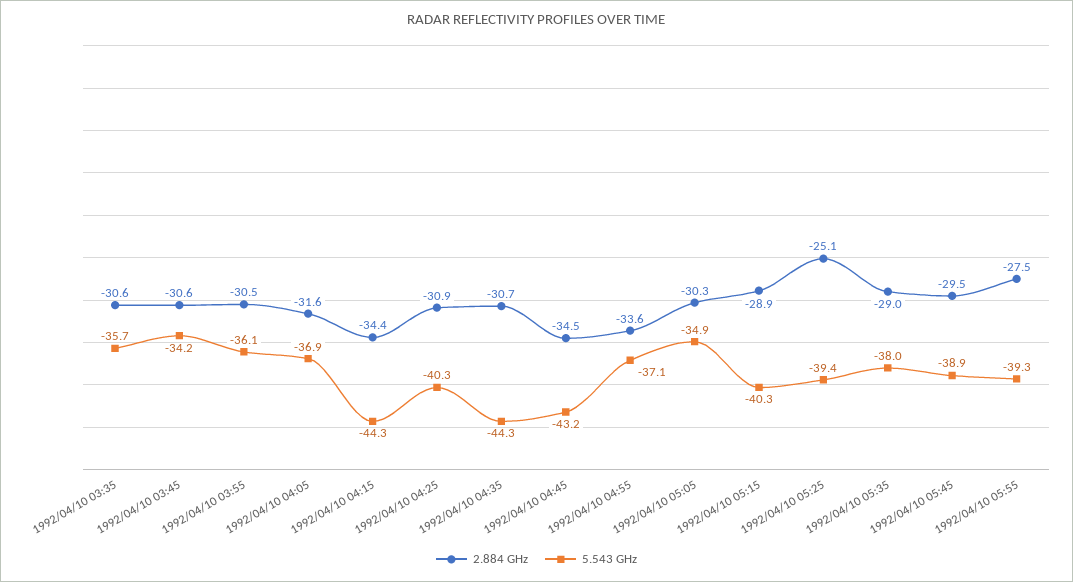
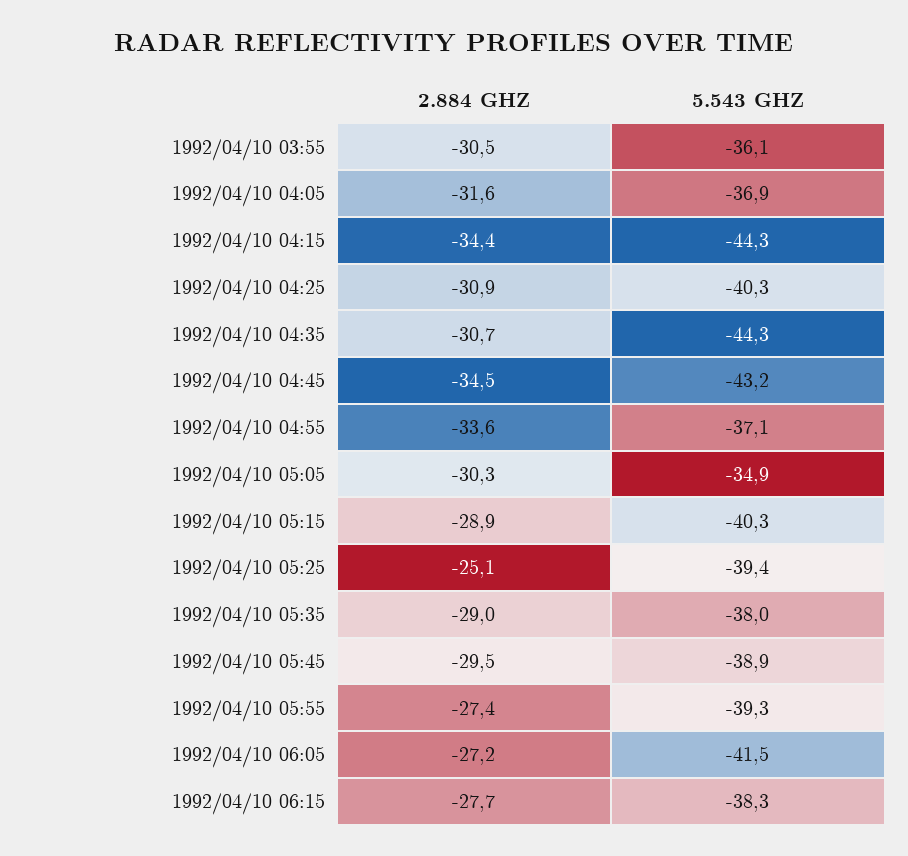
2.884 GHz, 1992/04/10 03:35: -30.6 -> none
5.543 GHz, 1992/04/10 03:35: -35.7 -> none
2.884 GHz, 1992/04/10 03:45: -30.6 -> none
5.543 GHz, 1992/04/10 03:45: -34.2 -> none
2.884 GHz, 1992/04/10 05:55: -27.5 -> -27.4
2.884 GHz, 1992/04/10 06:05: none -> -27.2
5.543 GHz, 1992/04/10 06:05: none -> -41.5
2.884 GHz, 1992/04/10 06:15: none -> -27.7
5.543 GHz, 1992/04/10 06:15: none -> -38.3

